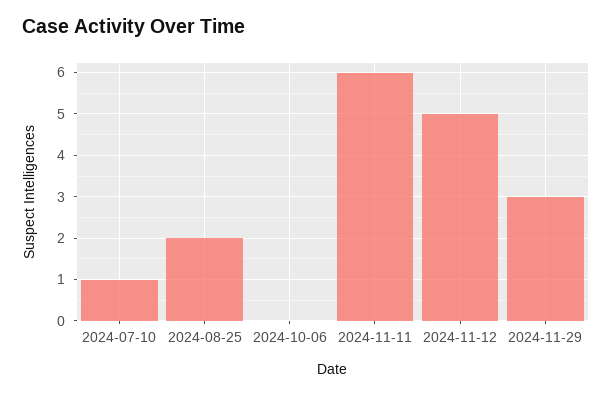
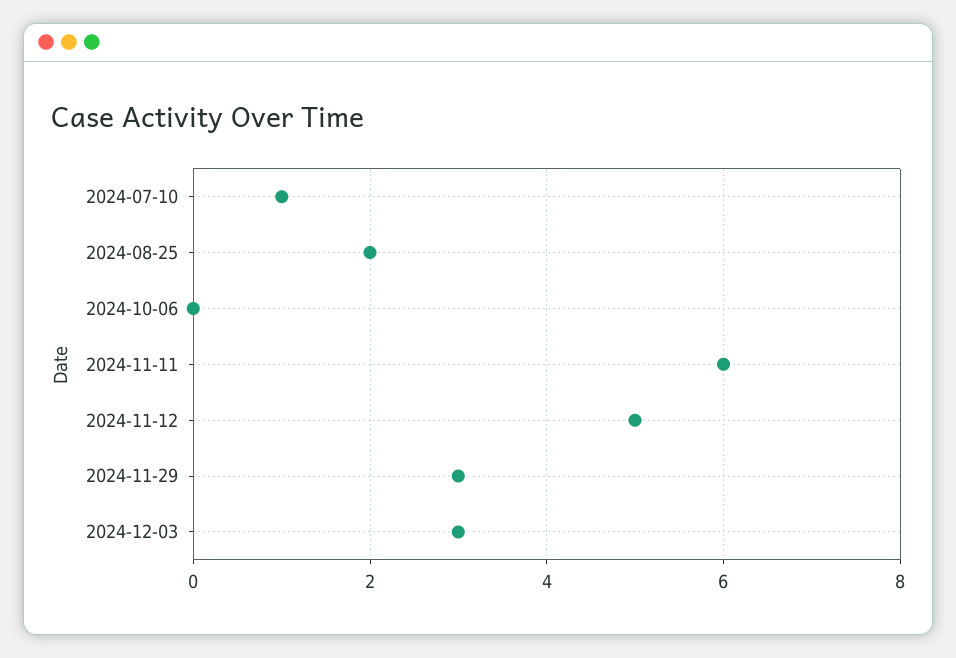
2024-12-03: none -> 3

